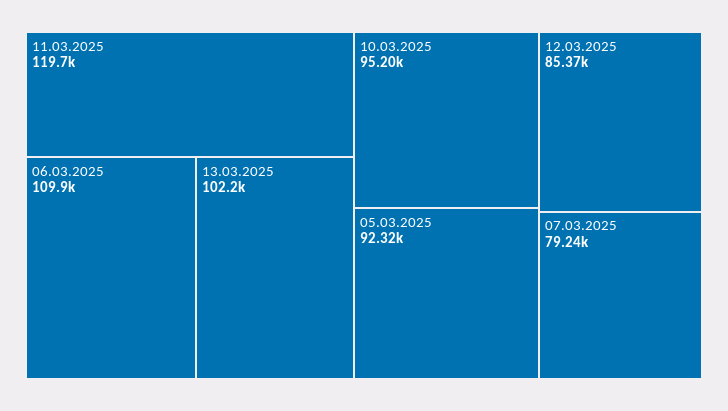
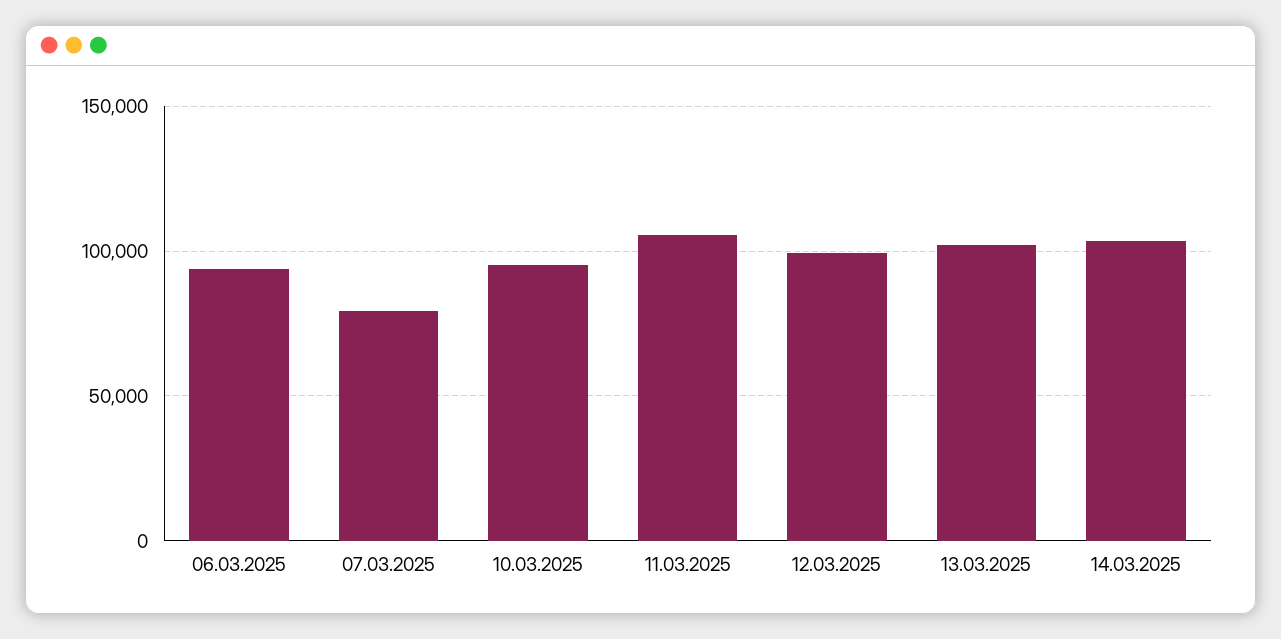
11.03.2025: 119700 -> 105000
06.03.2025: 109900 -> 95000
05.03.2025: 92320 -> none
12.03.2025: 85370 -> 100000
14.03.2025: none -> 105000

